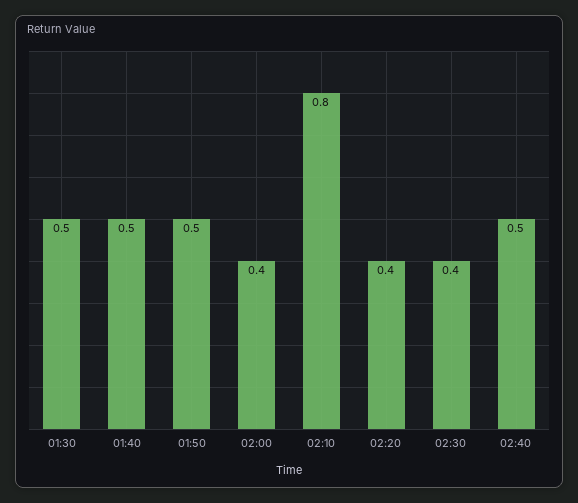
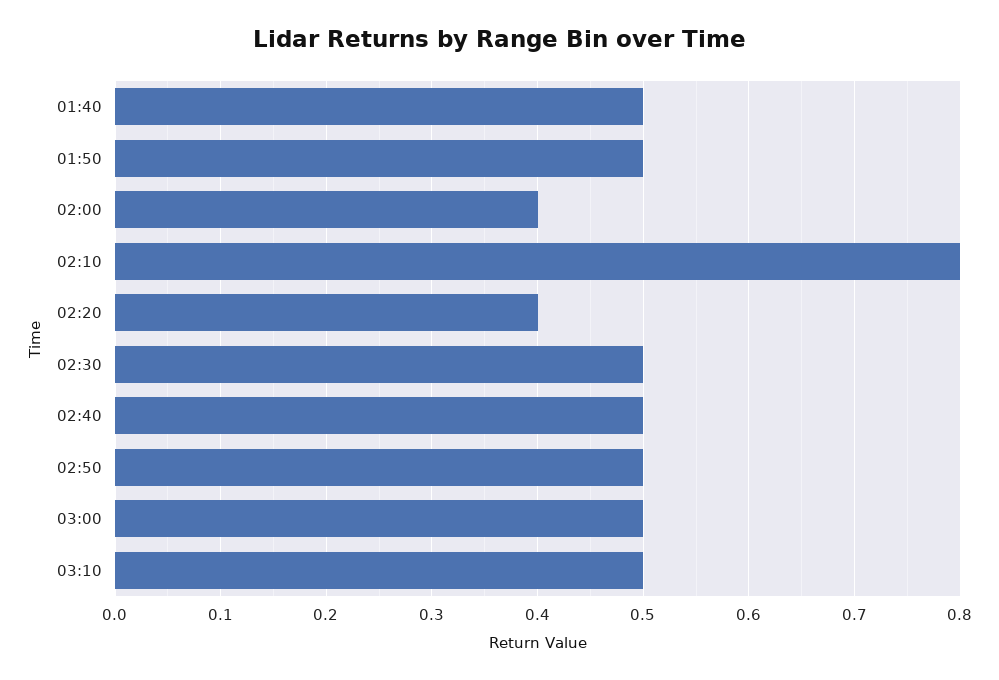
01:30: 0.5 -> none
02:30: 0.4 -> 0.5
02:50: none -> 0.5
03:00: none -> 0.5
03:10: none -> 0.5

